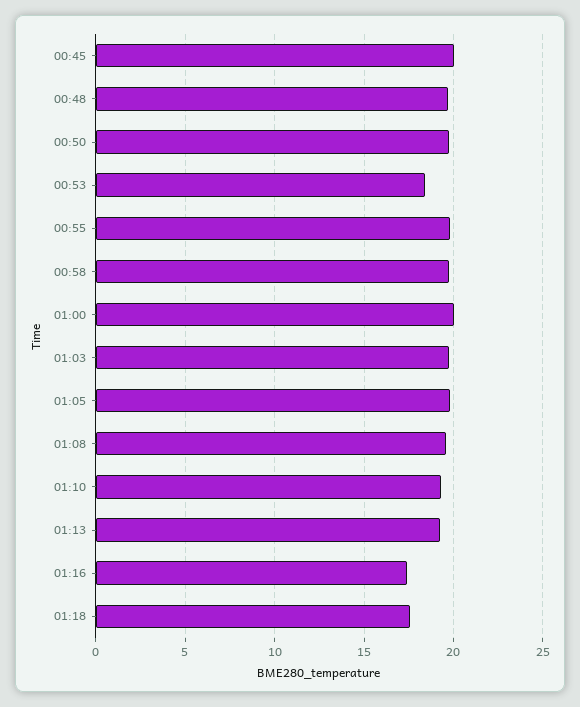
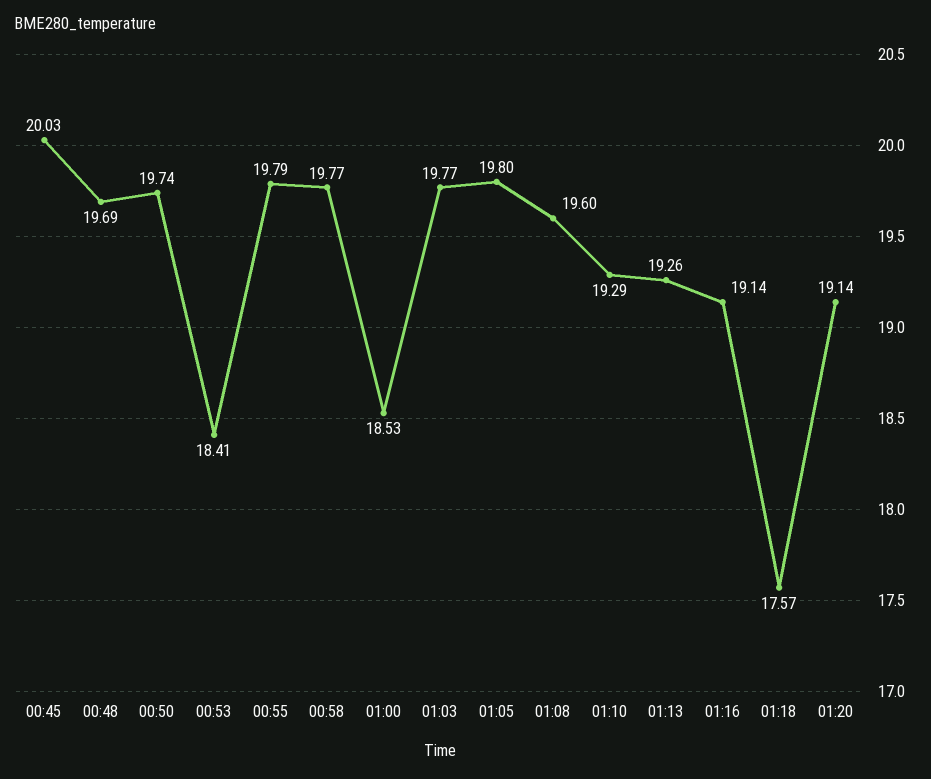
01:00: 20 -> 18.53
01:16: 17.5 -> 19.14
01:20: none -> 19.14

